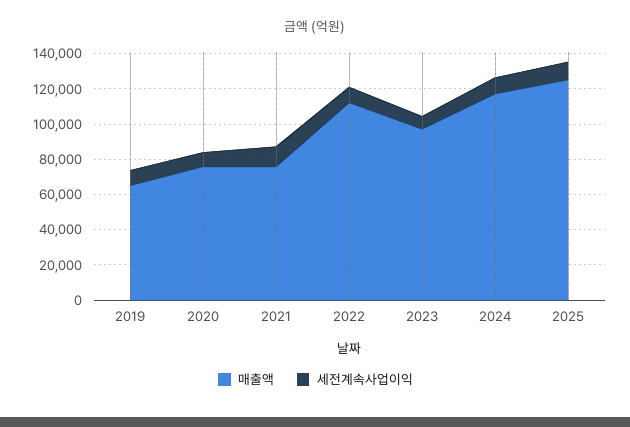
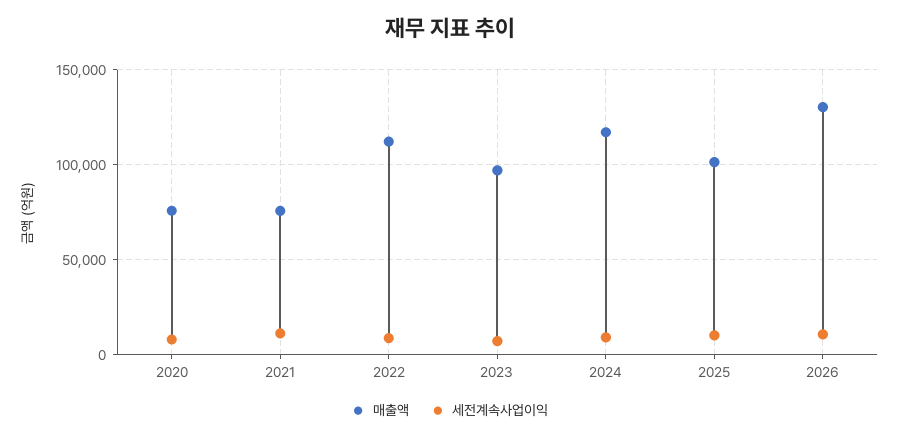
매출액, 2019: 65000 -> none
세전계속사업이익, 2019: 10000 -> none
매출액, 2025: 125000 -> 100000
매출액, 2026: none -> 130000
세전계속사업이익, 2026: none -> 10000

